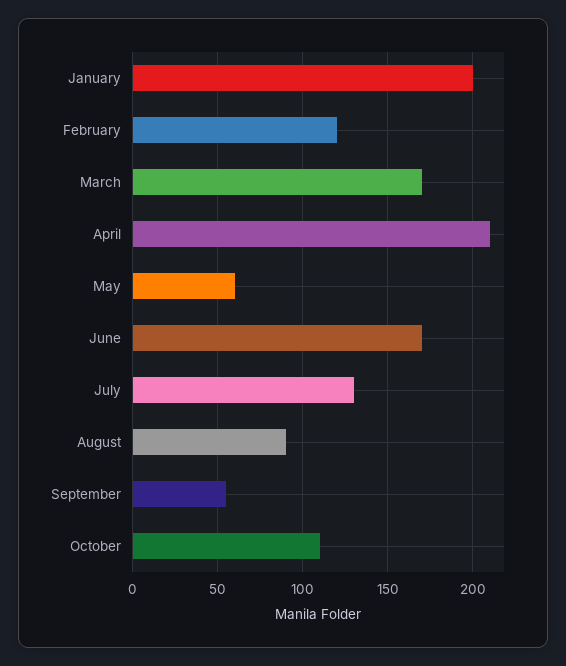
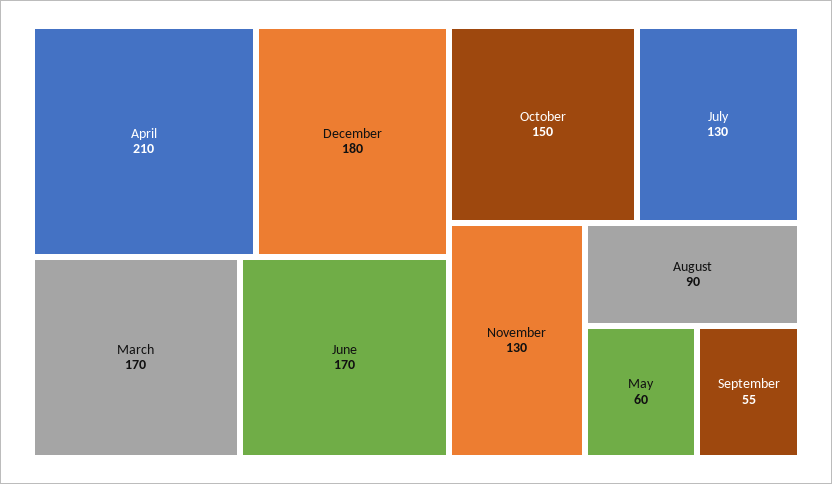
January: 200 -> none
February: 120 -> none
October: 110 -> 150
December: none -> 180
November: none -> 130

